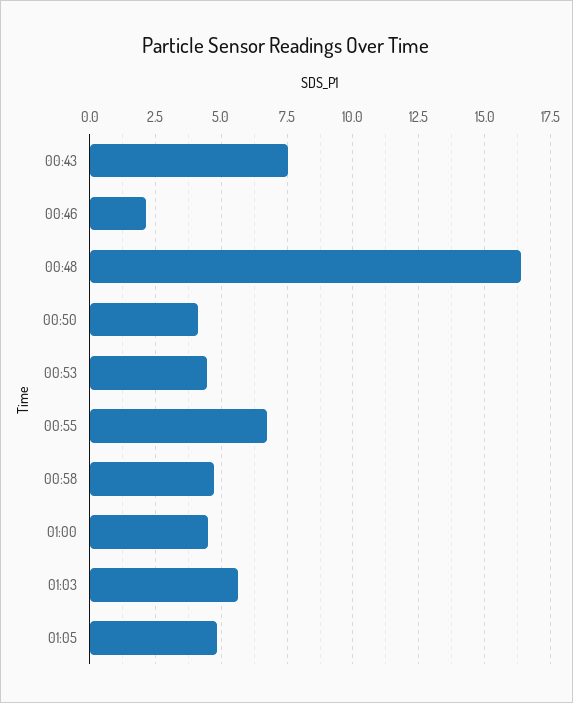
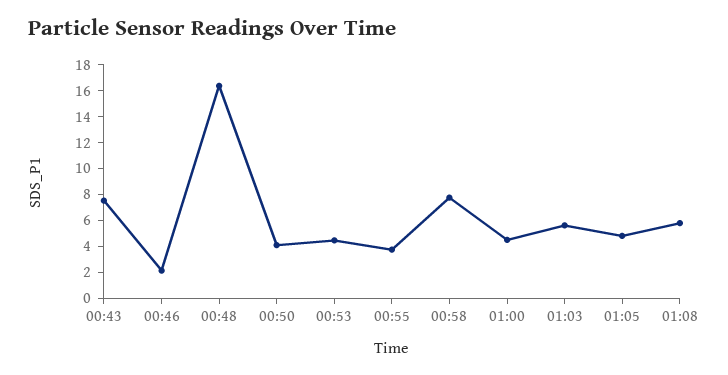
00:55: 6.75 -> 4
00:58: 4.75 -> 8
01:08: none -> 6

